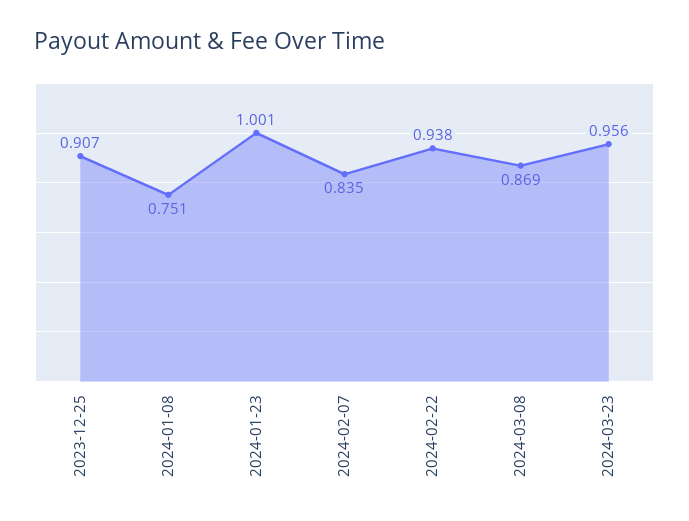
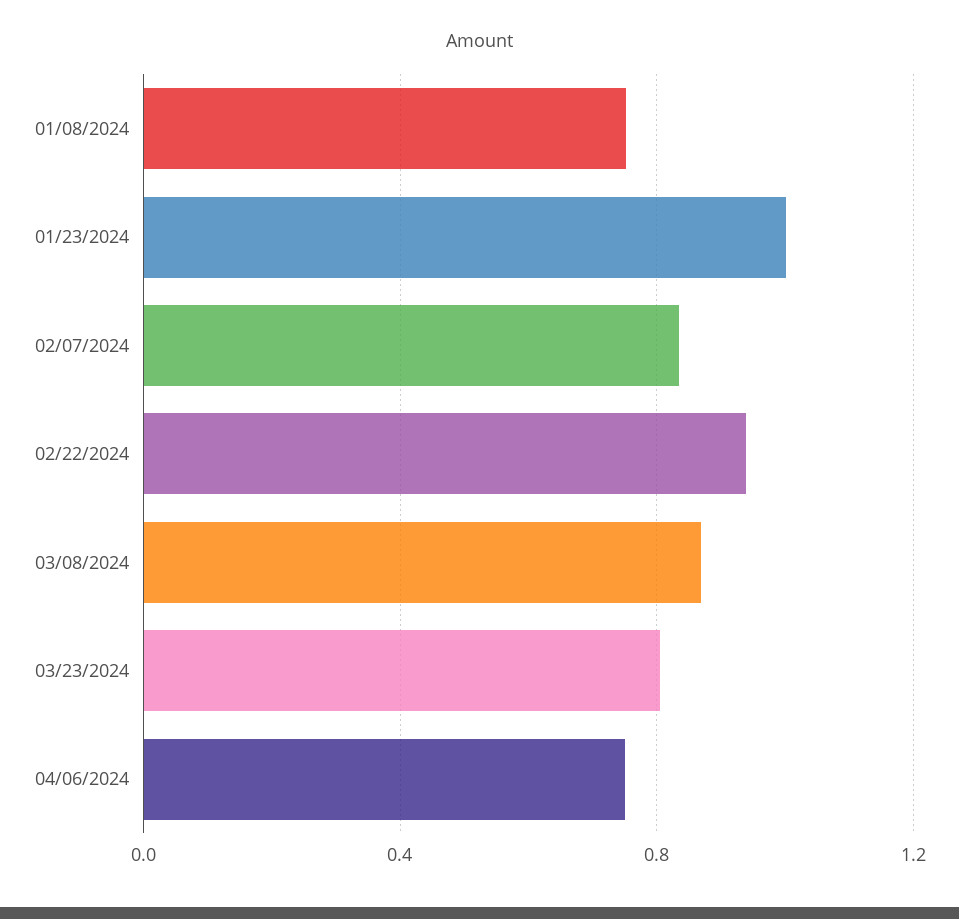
2023-12-25: 0.907 -> none
2024-03-23: 0.956 -> 0.8
04/06/2024: none -> 0.75

